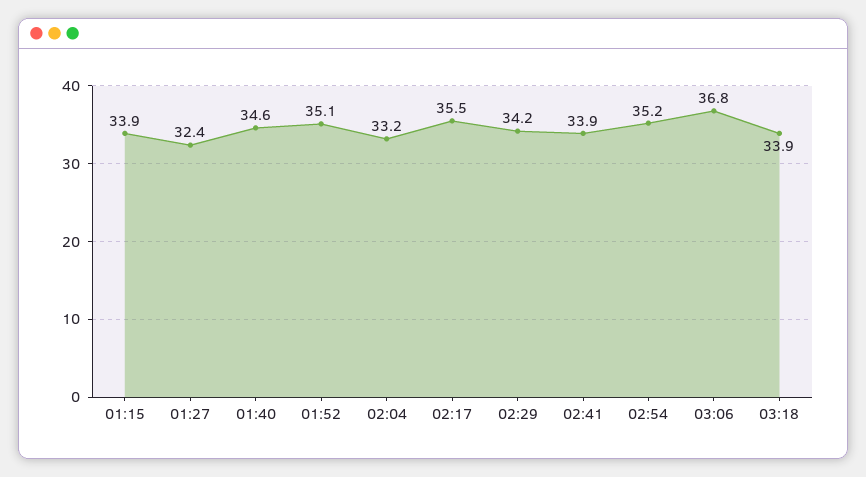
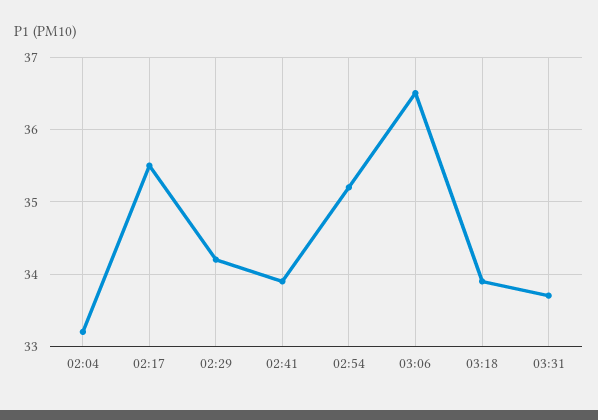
01:15: 33.9 -> none
01:27: 32.4 -> none
01:40: 34.6 -> none
01:52: 35.1 -> none
03:06: 36.8 -> 36.5
03:31: none -> 33.7

